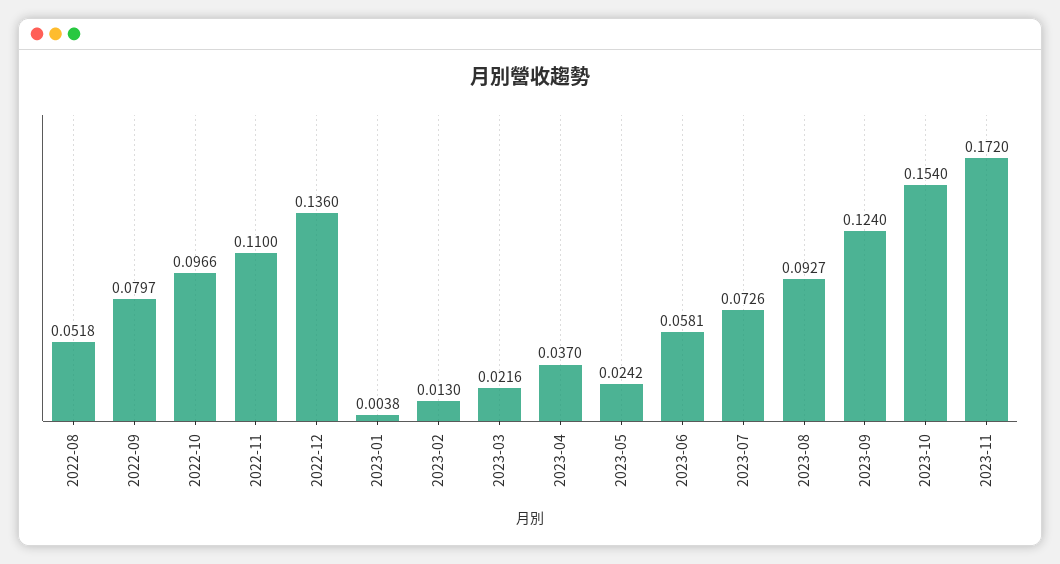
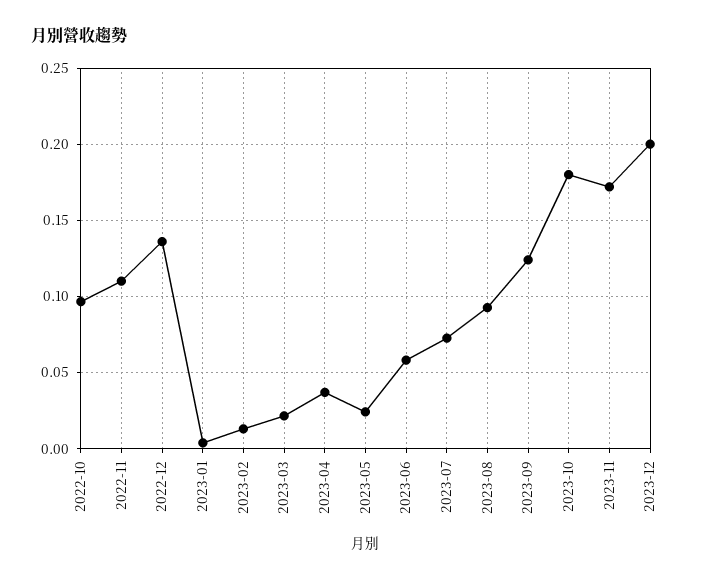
2022-08: 0.0518 -> none
2022-09: 0.0797 -> none
2023-10: 0.154 -> 0.18
2023-12: none -> 0.2

